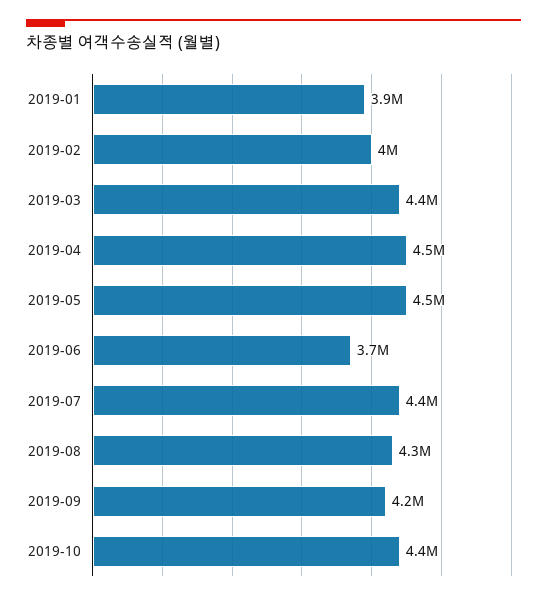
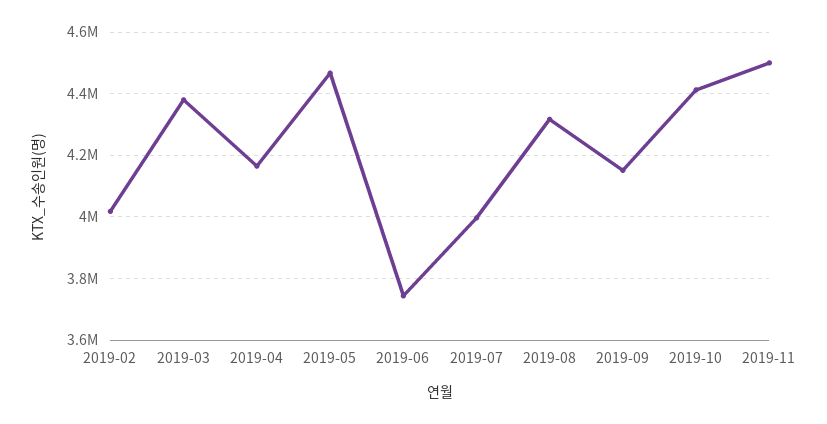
2019-01: 3900000 -> none
2019-04: 4500000 -> 4160000
2019-07: 4400000 -> 4000000
2019-11: none -> 4500000

